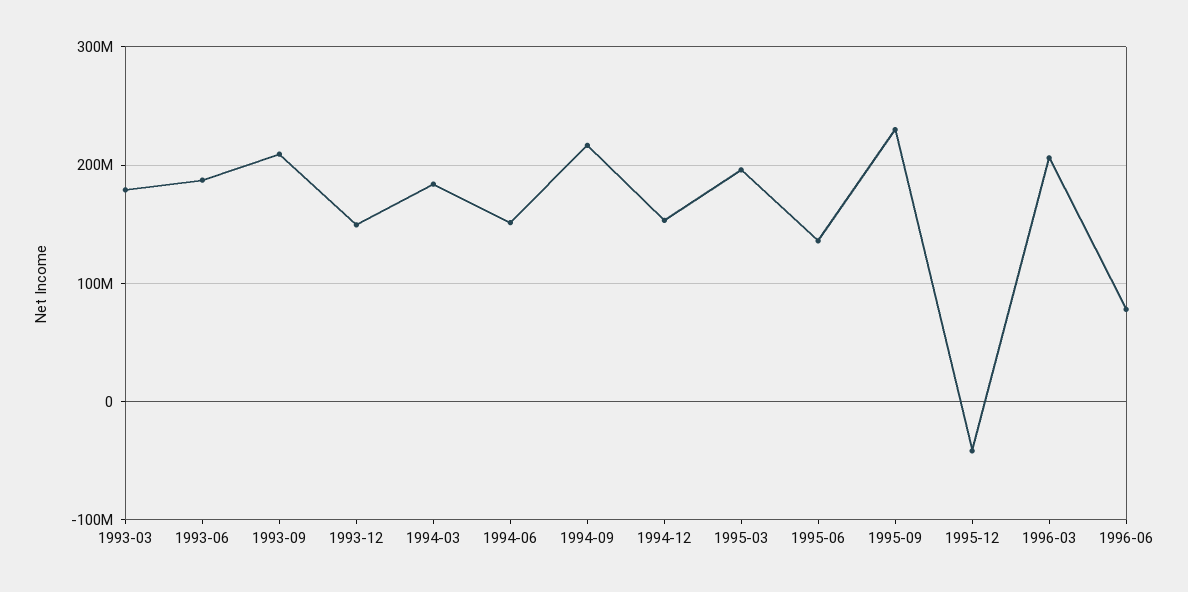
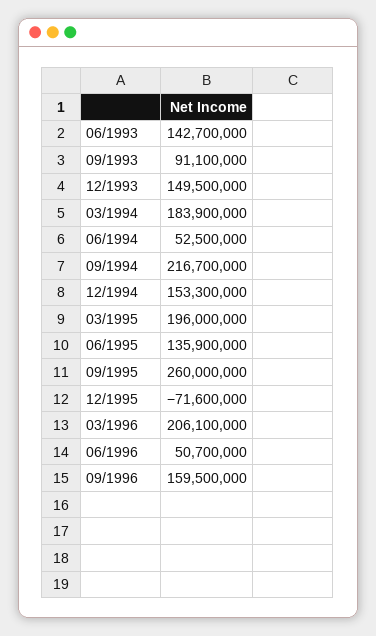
1993-03: 180000000 -> none
1993-06: 190000000 -> 142700000
1993-09: 210000000 -> 91100000
1994-06: 150000000 -> 52500000
1995-09: 230000000 -> 260000000
1995-12: -40000000 -> -71600000
1996-06: 80000000 -> 50700000
09/1996: none -> 159500000

